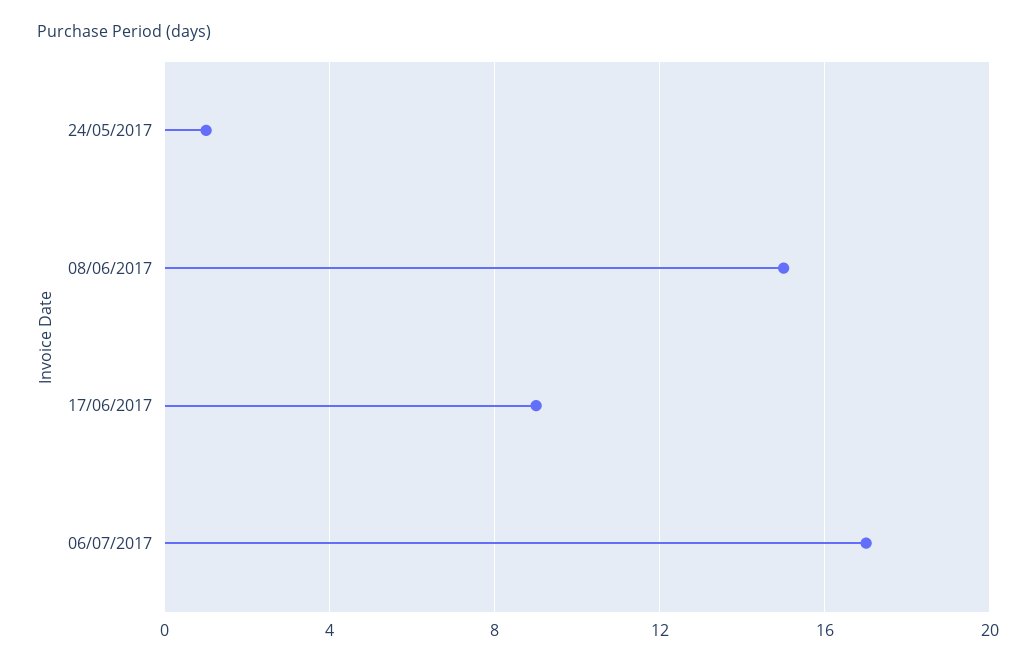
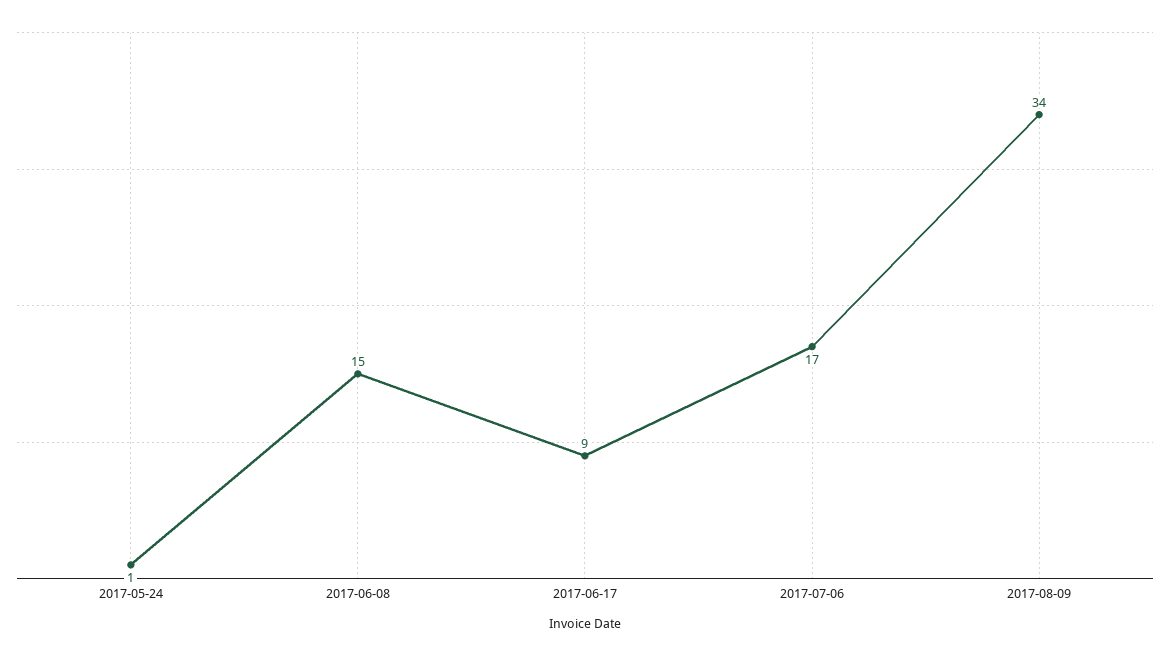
2017-08-09: none -> 34

